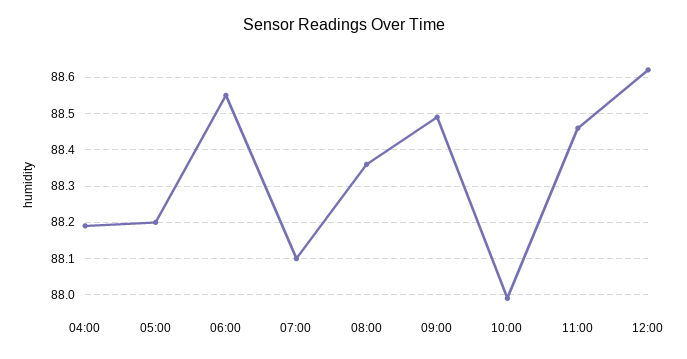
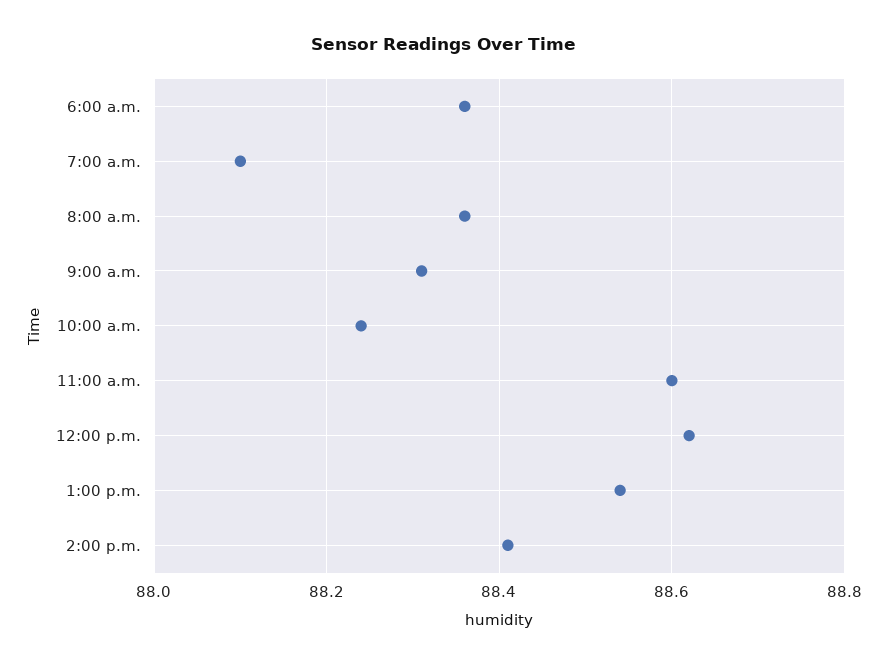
04:00: 88.2 -> none
05:00: 88.2 -> none
06:00: 88.55 -> 88.35
09:00: 88.5 -> 88.3
10:00: 88 -> 88.25
11:00: 88.45 -> 88.6
1:00 p.m.: none -> 88.55
2:00 p.m.: none -> 88.4

